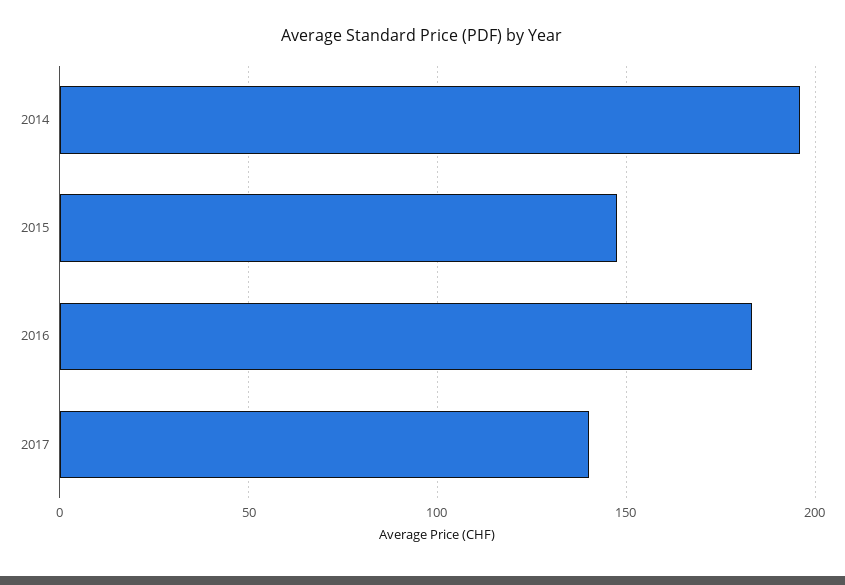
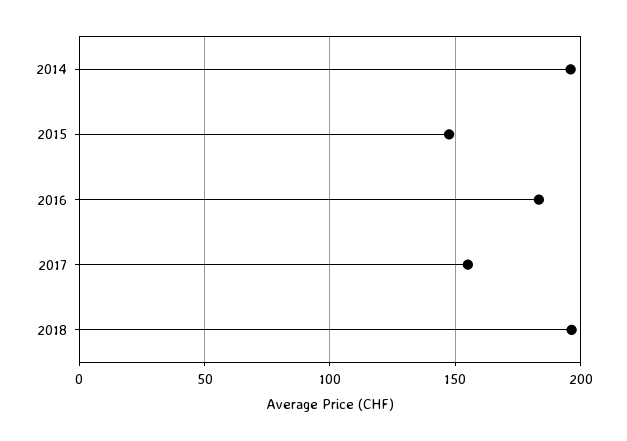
2017: 140 -> 155
2018: none -> 195

